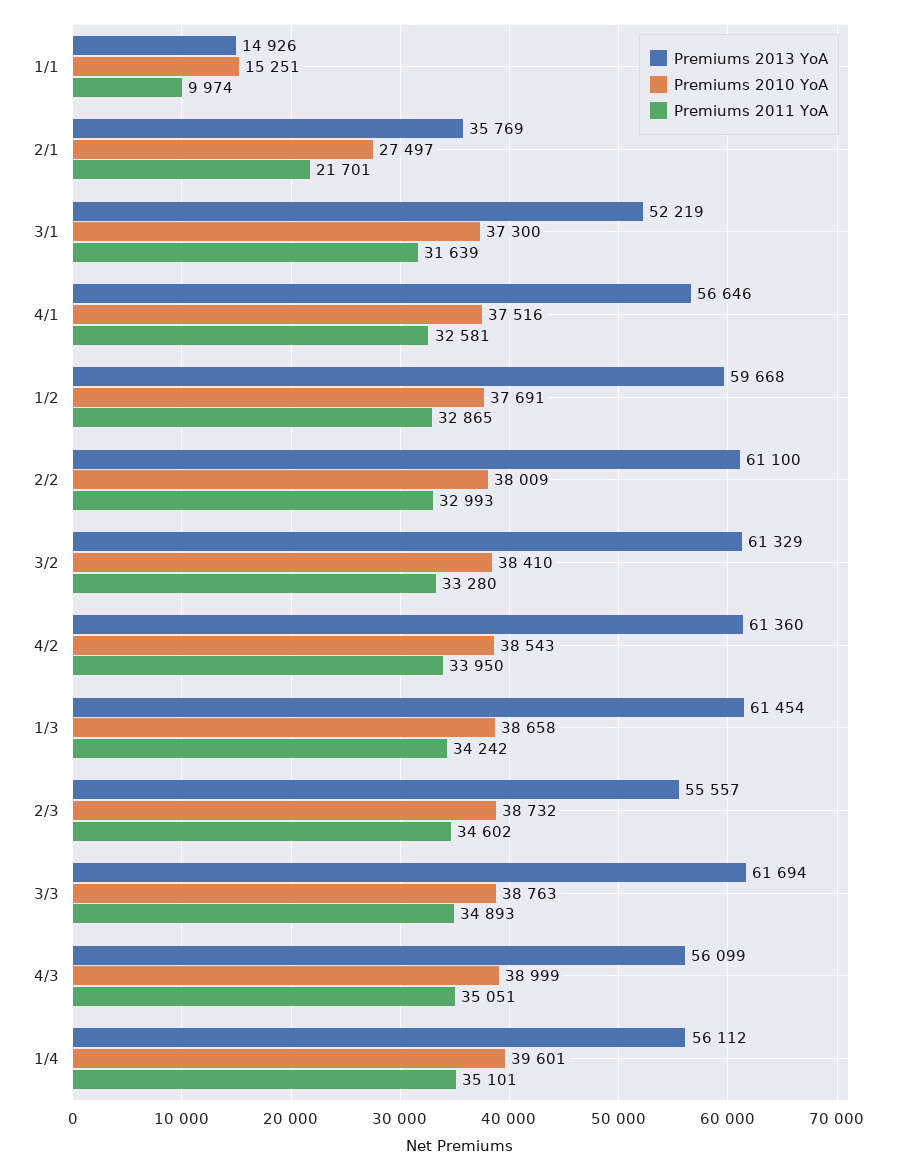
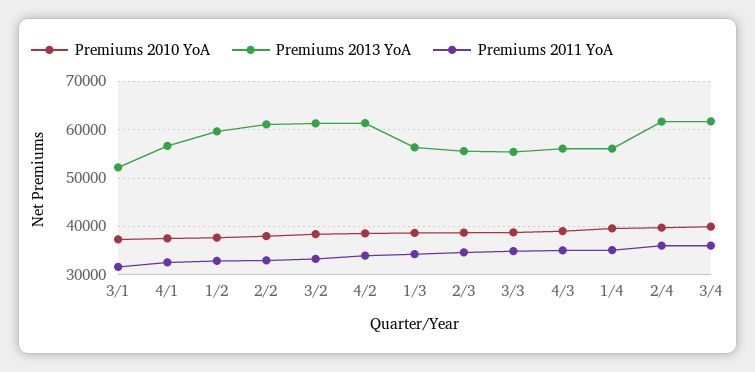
Premiums 2013 YoA, 1/1: 14926 -> none
Premiums 2010 YoA, 1/1: 15251 -> none
Premiums 2011 YoA, 1/1: 9974 -> none
Premiums 2013 YoA, 2/1: 35769 -> none
Premiums 2010 YoA, 2/1: 27497 -> none
Premiums 2011 YoA, 2/1: 21701 -> none
Premiums 2013 YoA, 1/3: 61454 -> 56000
Premiums 2013 YoA, 3/3: 61694 -> 56000
Premiums 2010 YoA, 2/4: none -> 40000
Premiums 2013 YoA, 2/4: none -> 62000
Premiums 2011 YoA, 2/4: none -> 36000
Premiums 2010 YoA, 3/4: none -> 40000
Premiums 2013 YoA, 3/4: none -> 62000
Premiums 2011 YoA, 3/4: none -> 36000

